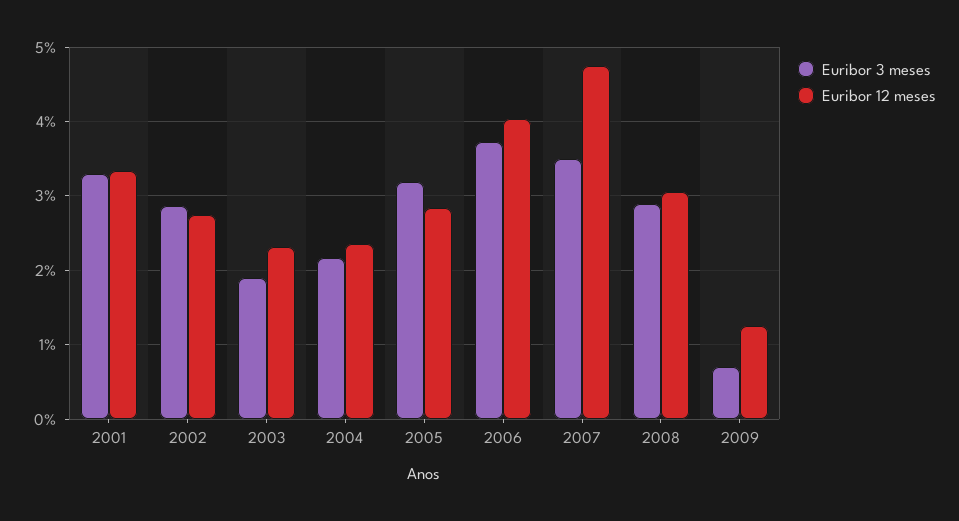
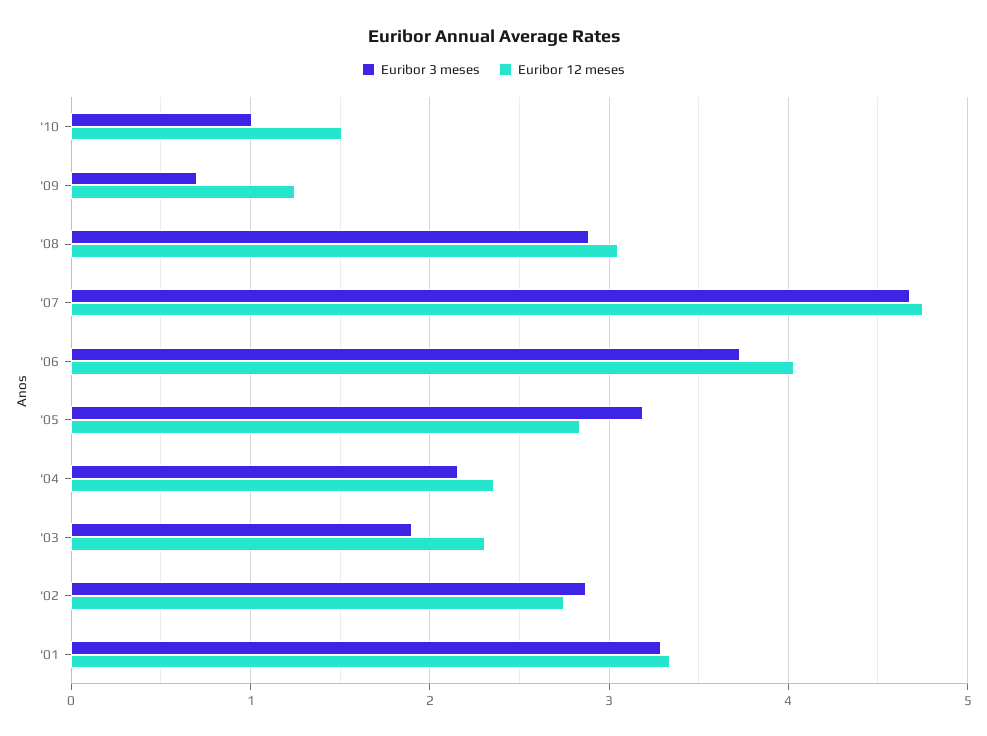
Euribor 3 meses, 2007: 3.5 -> 4.7
Euribor 3 meses, '10: none -> 1
Euribor 12 meses, '10: none -> 1.5

